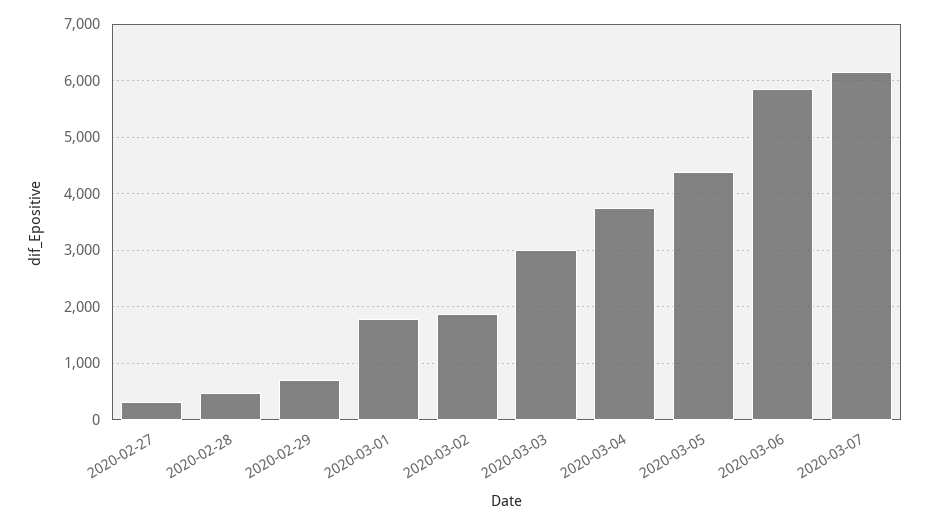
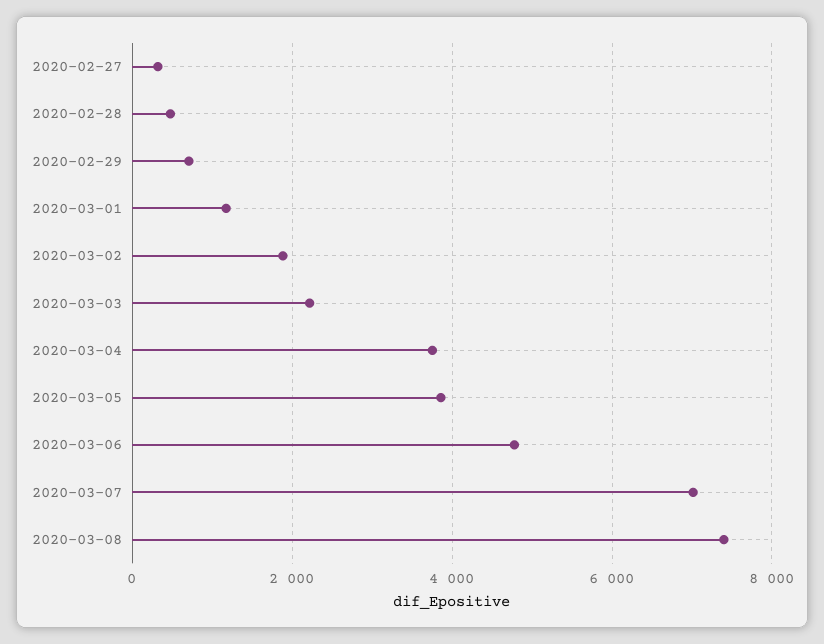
2020-03-01: 1800 -> 1200
2020-03-03: 3000 -> 2200
2020-03-05: 4400 -> 3800
2020-03-06: 5800 -> 4800
2020-03-07: 6200 -> 7000
2020-03-08: none -> 7400

